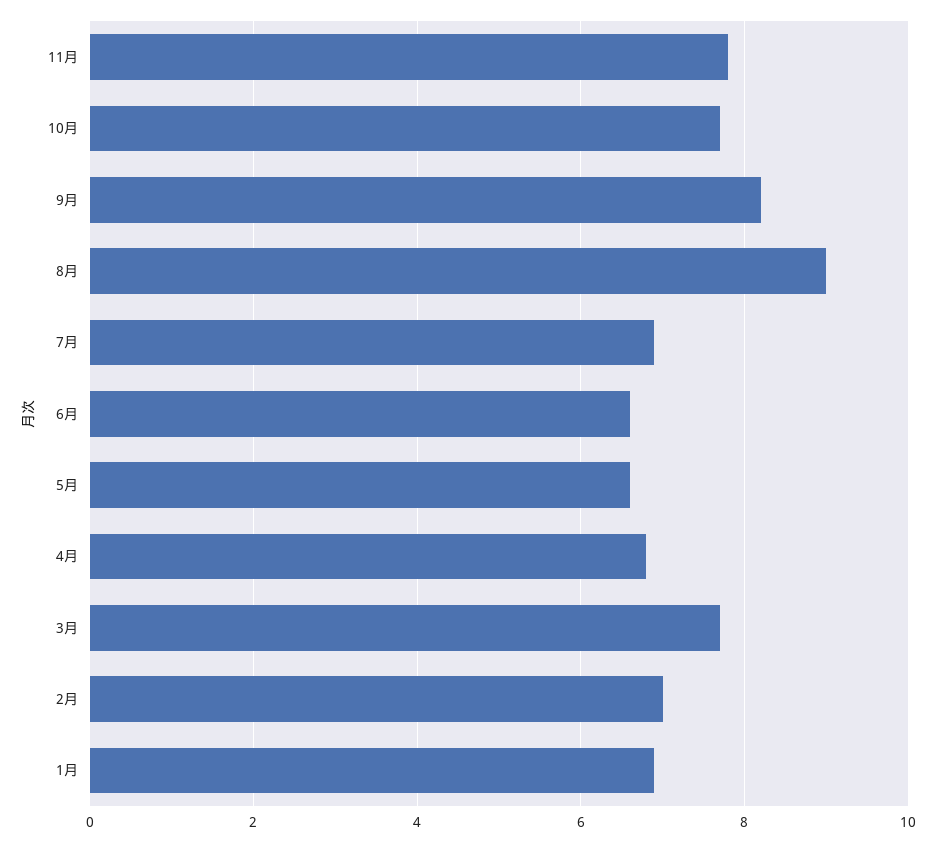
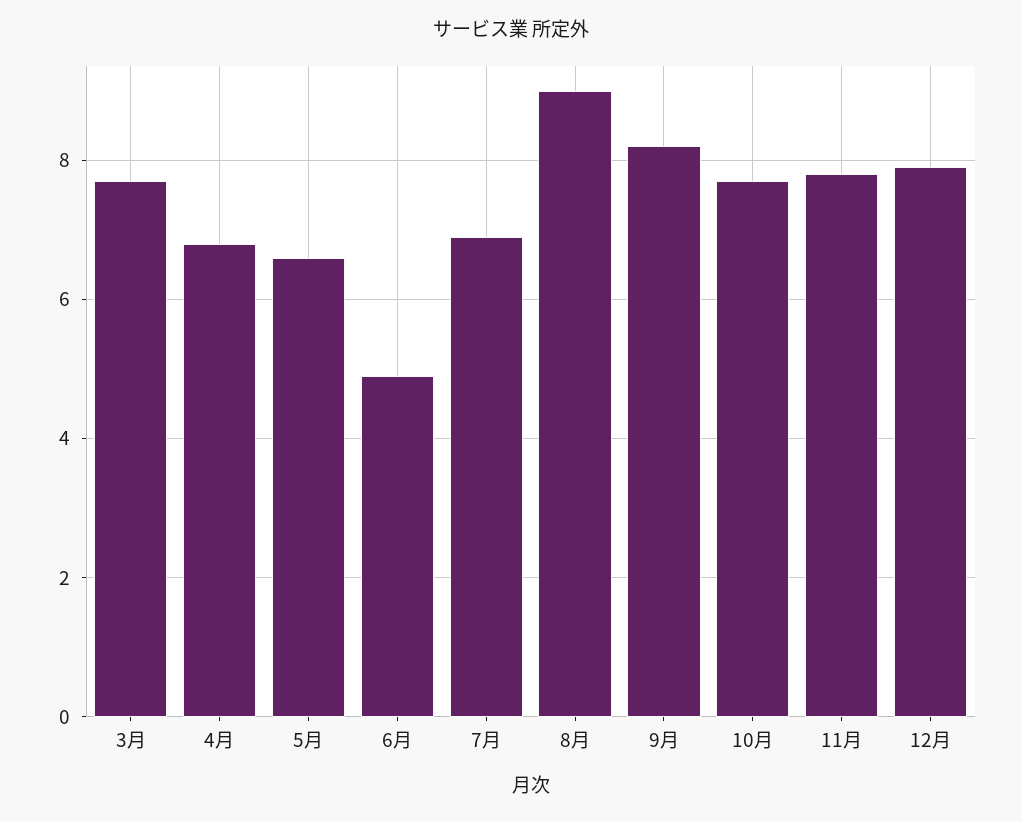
6月: 6.5 -> 5
2月: 7 -> none
1月: 7 -> none
12月: none -> 8

